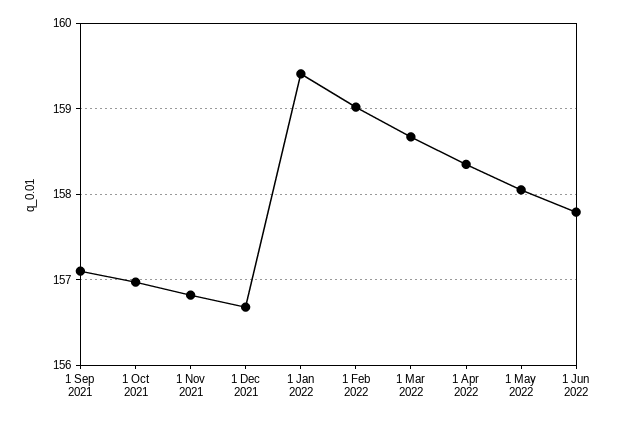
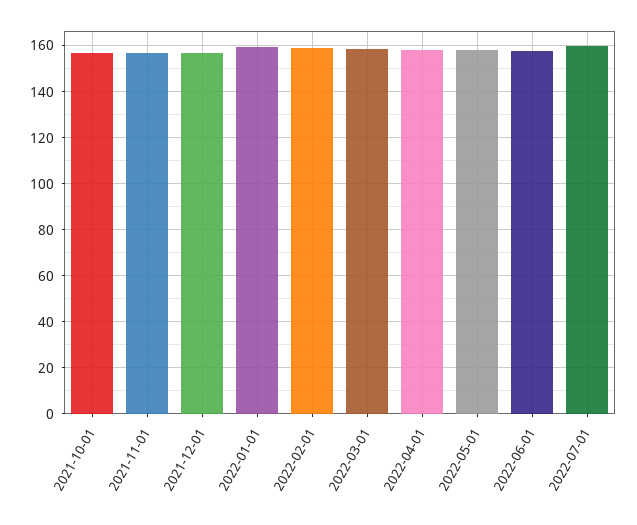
1 Sep 2021: 157.1 -> none
2022-07-01: none -> 160

